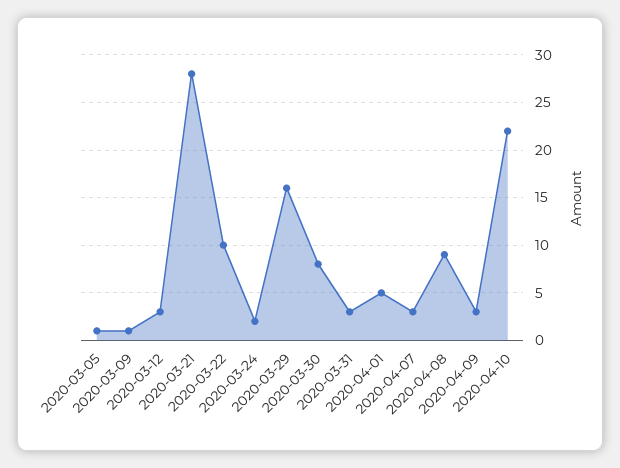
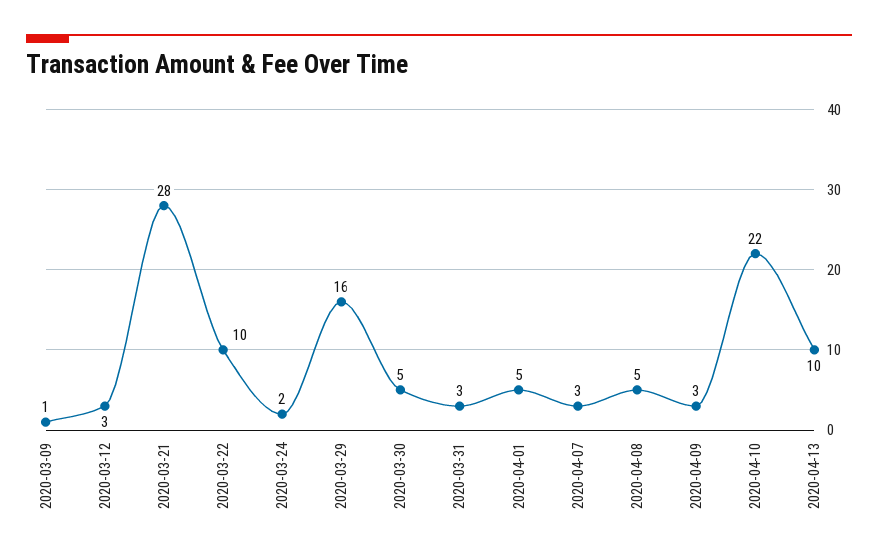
2020-03-05: 1 -> none
2020-03-30: 8 -> 5
2020-04-08: 9 -> 5
2020-04-13: none -> 10

